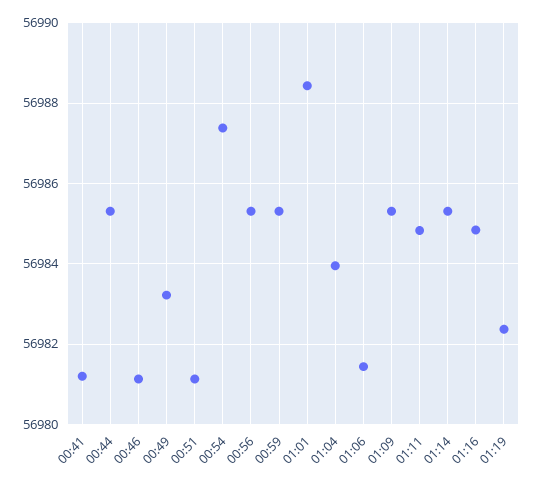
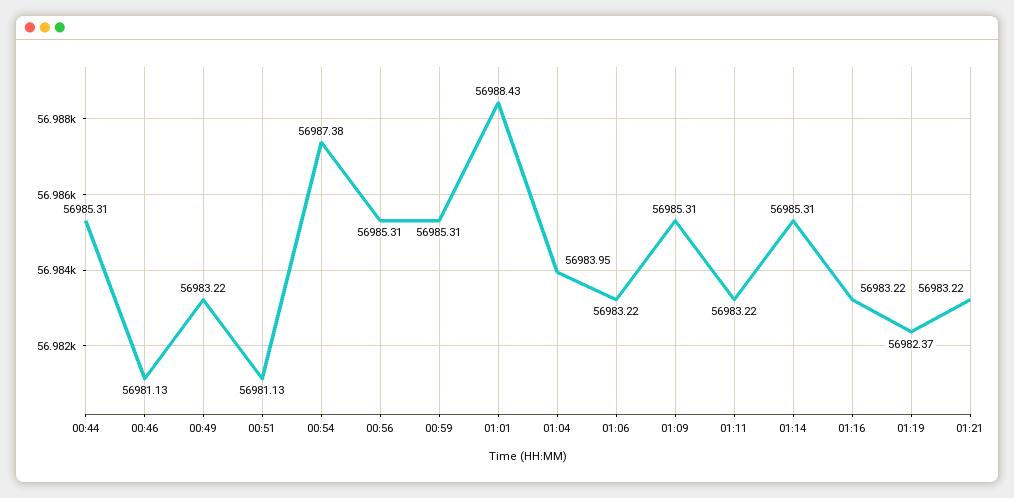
00:41: 56981.2 -> none
01:06: 56981.4 -> 56983.22
01:11: 56984.8 -> 56983.22
01:16: 56984.8 -> 56983.22
01:21: none -> 56983.22

